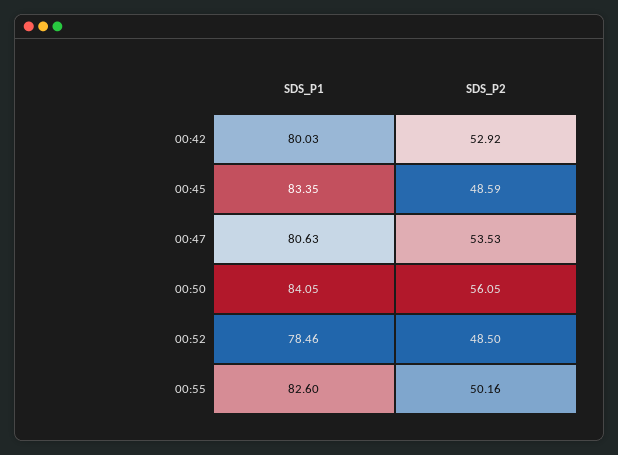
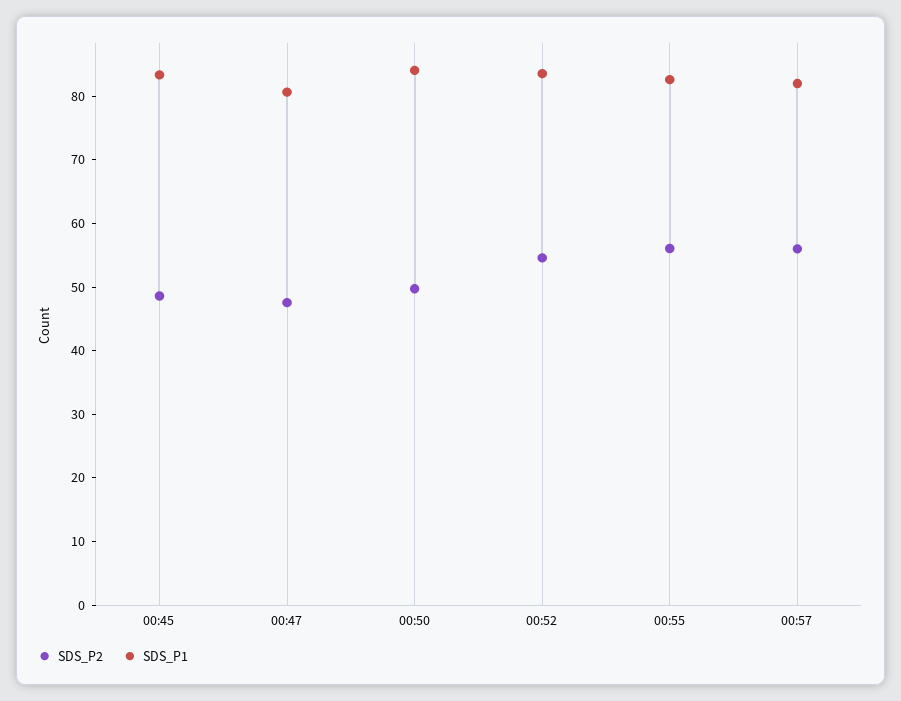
SDS_P1, 00:42: 80.03 -> none
SDS_P2, 00:42: 52.92 -> none
SDS_P2, 00:47: 53.53 -> 48
SDS_P2, 00:50: 56.05 -> 50
SDS_P1, 00:52: 78.46 -> 84
SDS_P2, 00:52: 48.5 -> 54
SDS_P2, 00:55: 50.16 -> 56
SDS_P2, 00:57: none -> 56
SDS_P1, 00:57: none -> 82

